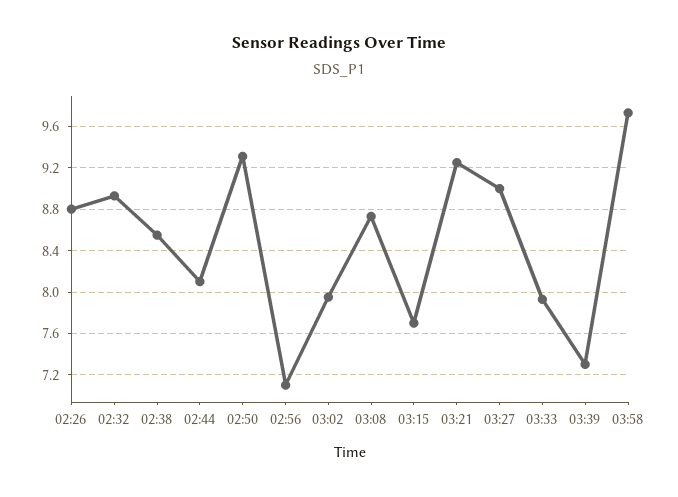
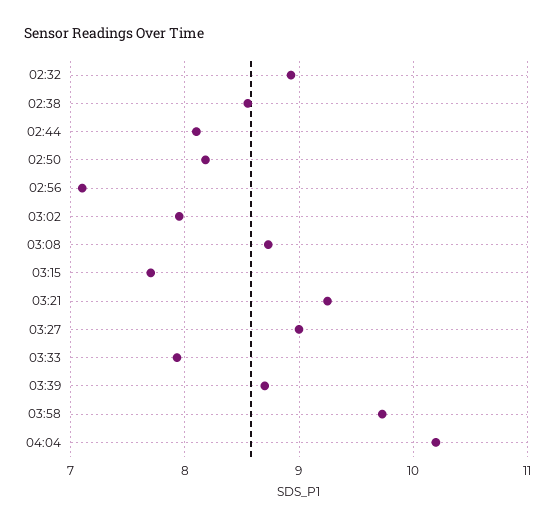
02:26: 8.8 -> none
02:50: 9.3 -> 8.2
03:39: 7.3 -> 8.7
04:04: none -> 10.2

